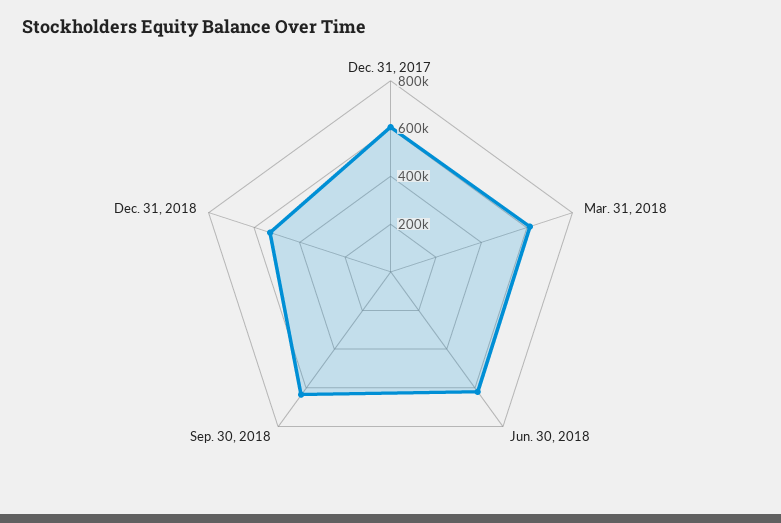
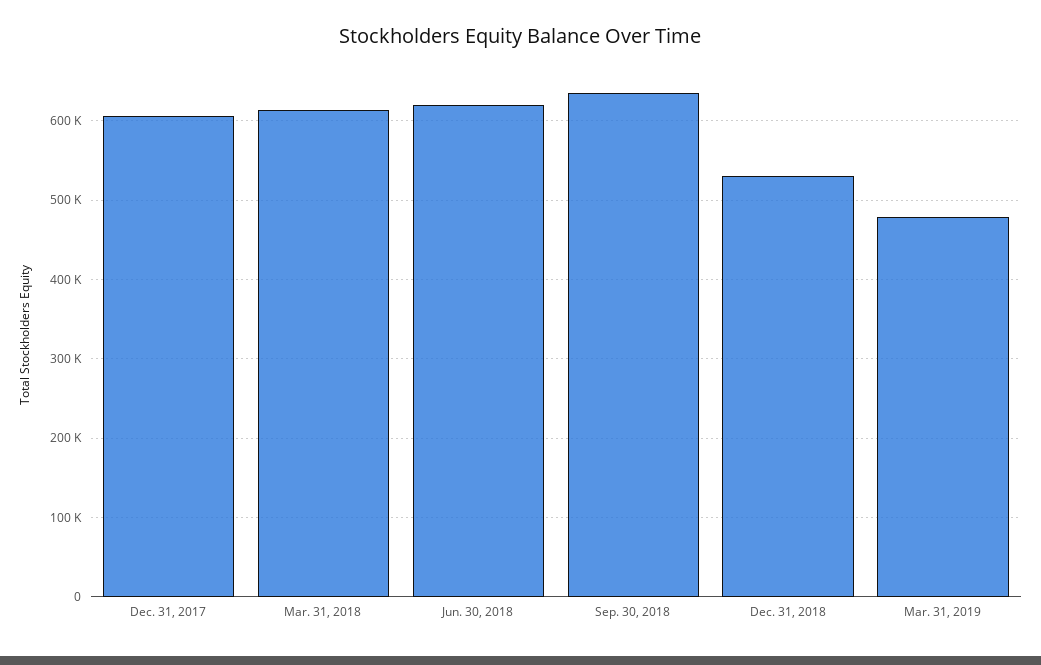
Mar. 31, 2019: none -> 480000

